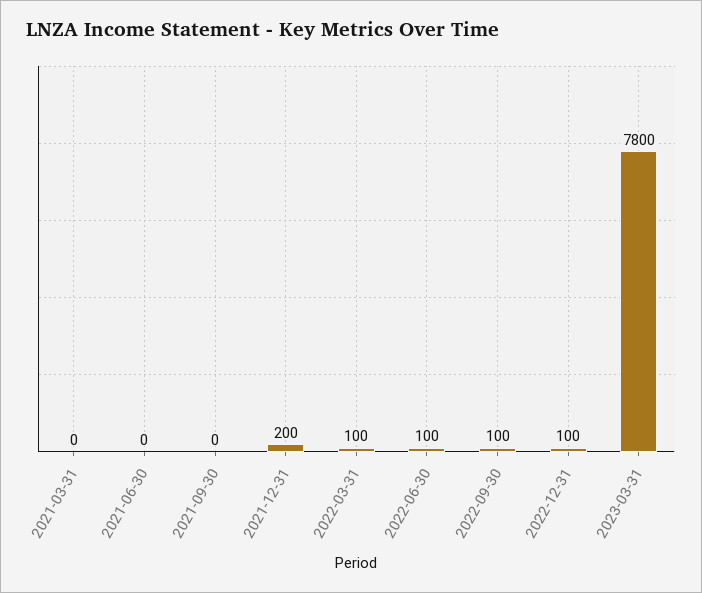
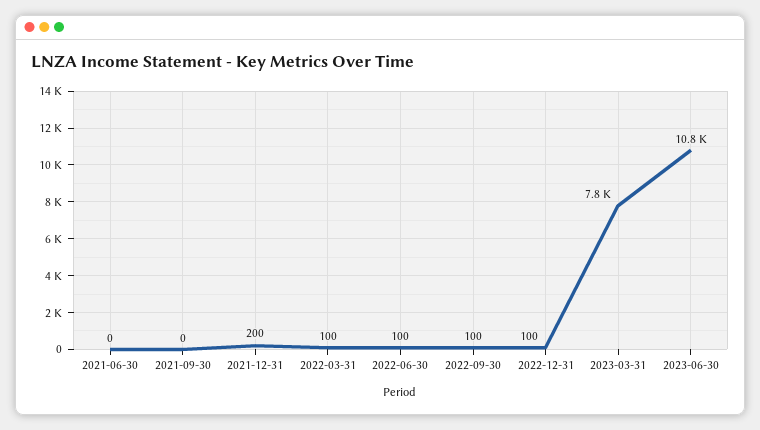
2021-03-31: 0 -> none
2023-06-30: none -> 10800

